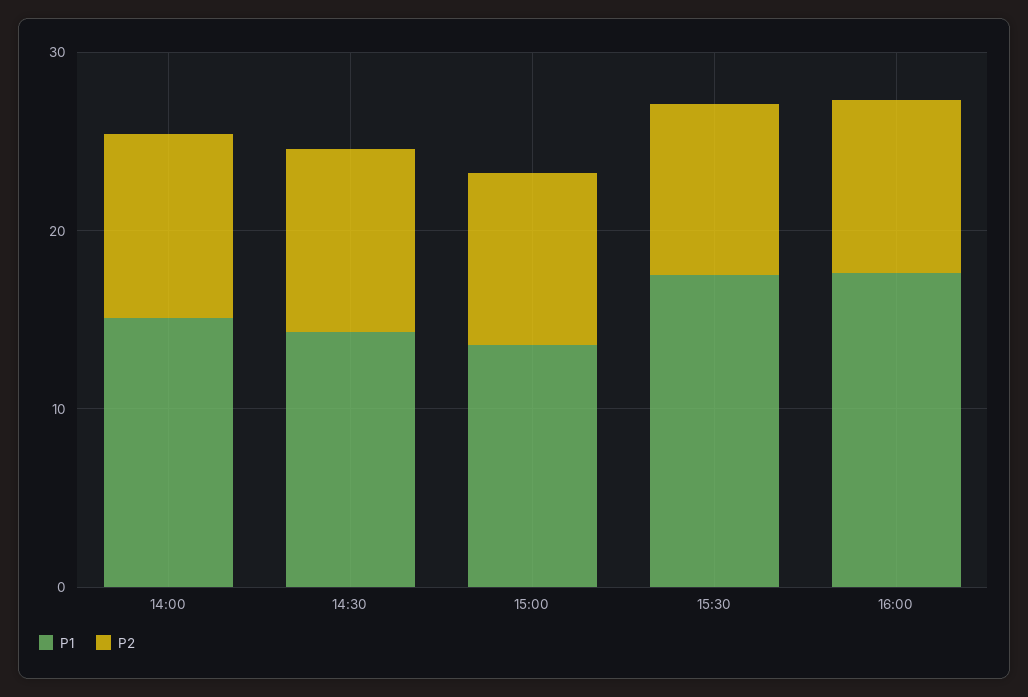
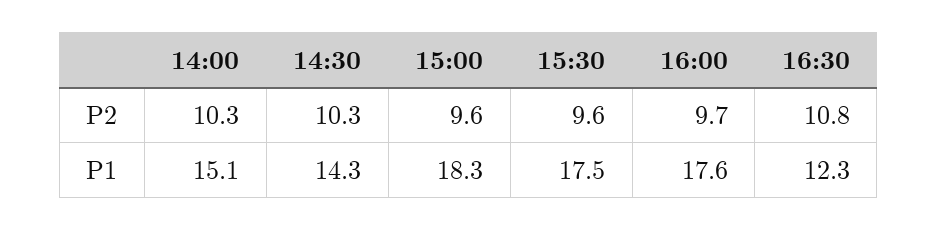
P1, 15:00: 14 -> 18.3
P2, 16:30: none -> 10.8
P1, 16:30: none -> 12.3

